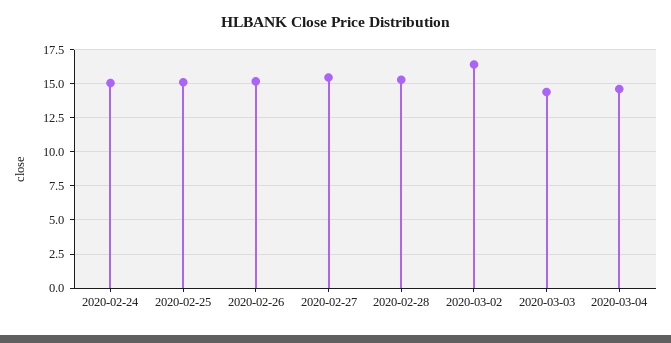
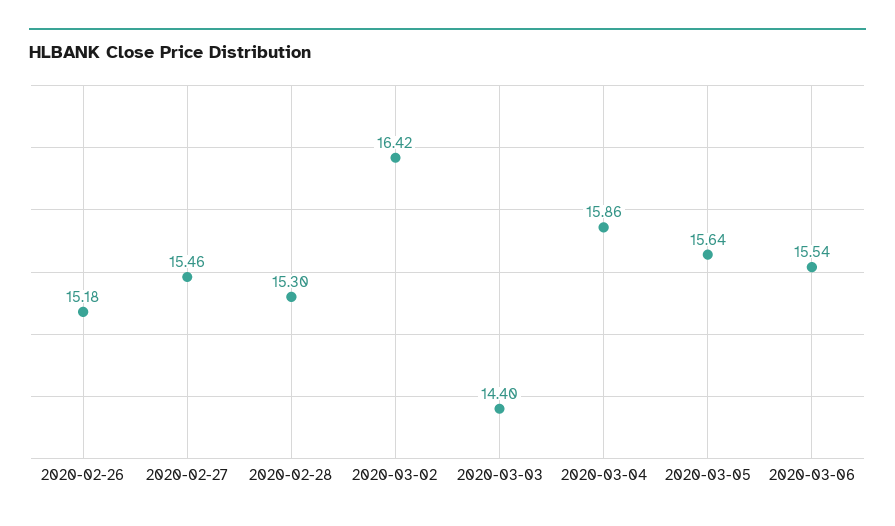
2020-02-24: 15 -> none
2020-02-25: 15 -> none
2020-03-04: 14.5 -> 15.86
2020-03-05: none -> 15.64
2020-03-06: none -> 15.54

